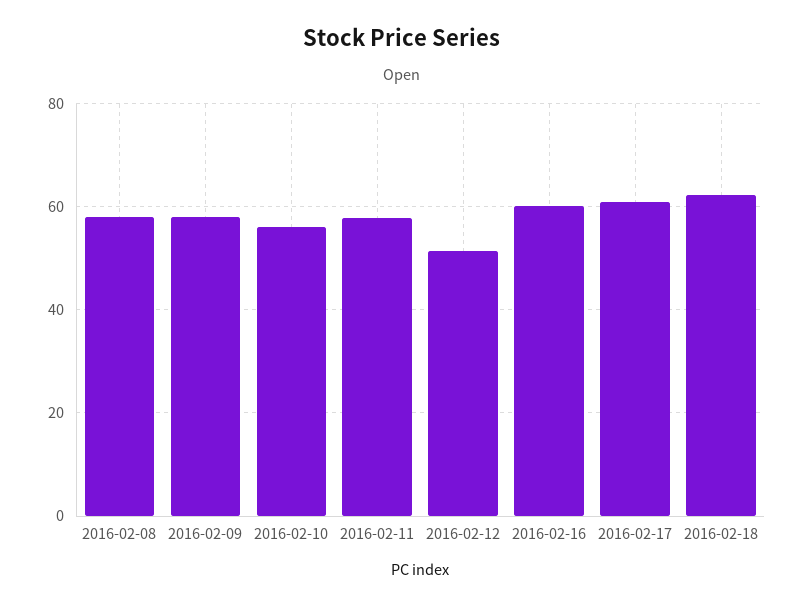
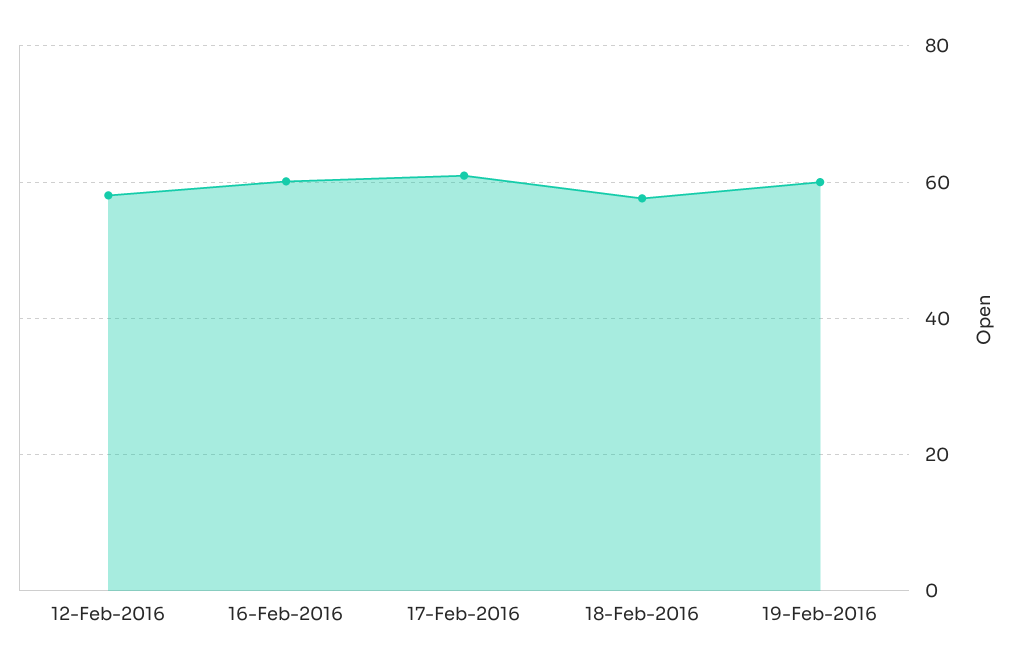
2016-02-08: 58 -> none
2016-02-09: 58 -> none
2016-02-10: 56 -> none
2016-02-11: 58 -> none
2016-02-12: 52 -> 58
2016-02-18: 62 -> 58
19-Feb-2016: none -> 60

